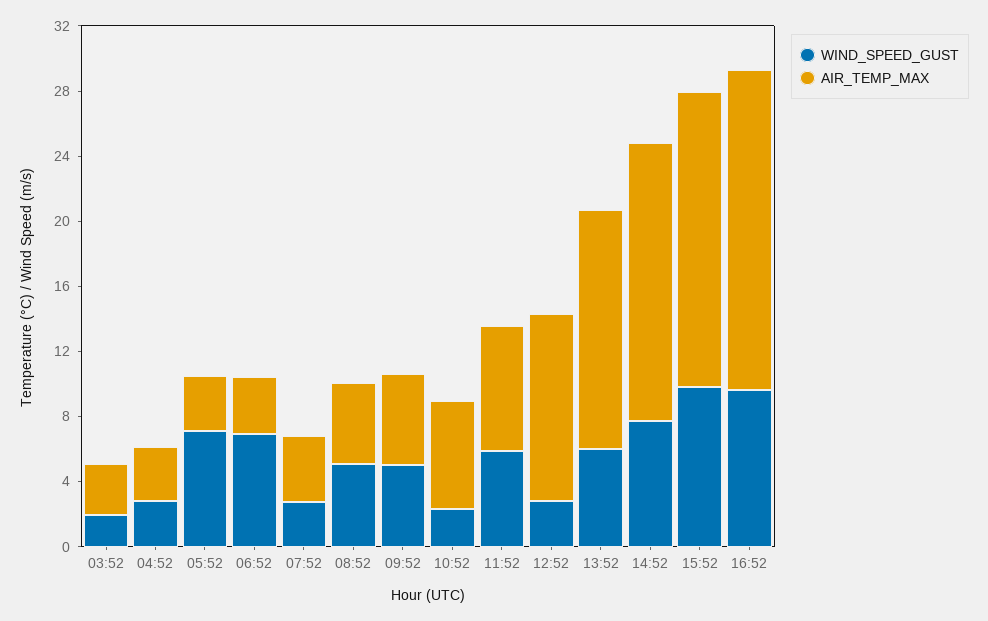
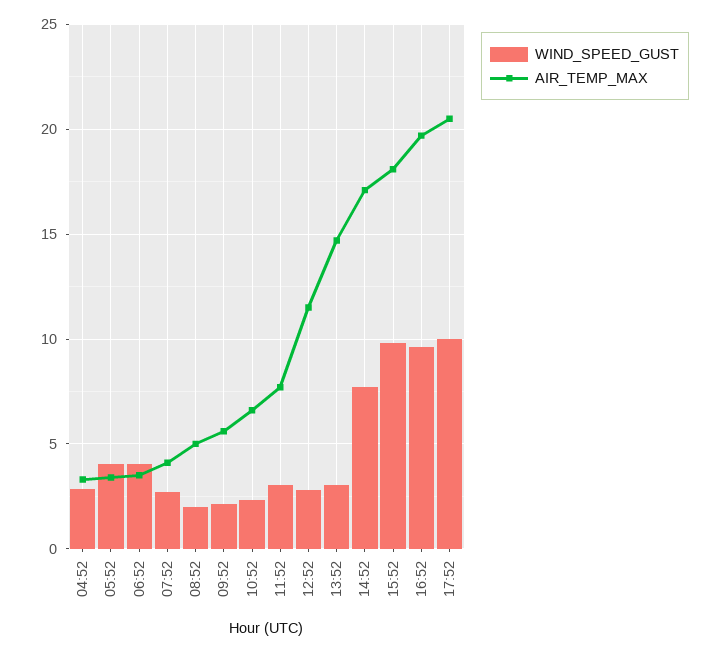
WIND_SPEED_GUST, 03:52: 2 -> none
AIR_TEMP_MAX, 03:52: 3 -> none
WIND_SPEED_GUST, 05:52: 7 -> 4
WIND_SPEED_GUST, 06:52: 7 -> 4
WIND_SPEED_GUST, 08:52: 5 -> 2
WIND_SPEED_GUST, 09:52: 5 -> 2
WIND_SPEED_GUST, 11:52: 6 -> 3
WIND_SPEED_GUST, 13:52: 6 -> 3
WIND_SPEED_GUST, 17:52: none -> 10
AIR_TEMP_MAX, 17:52: none -> 20.5

